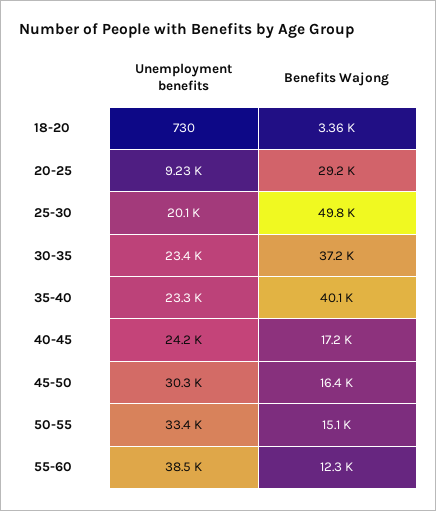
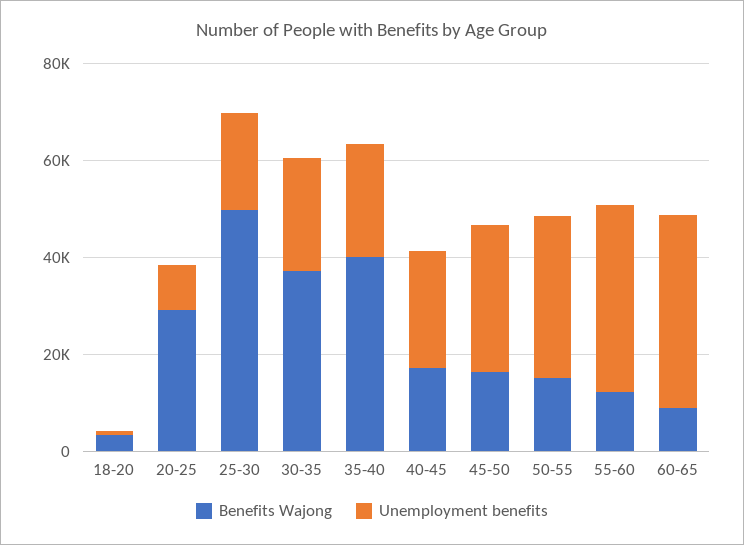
Benefits Wajong, 60-65: none -> 10000
Unemployment benefits, 60-65: none -> 40000

